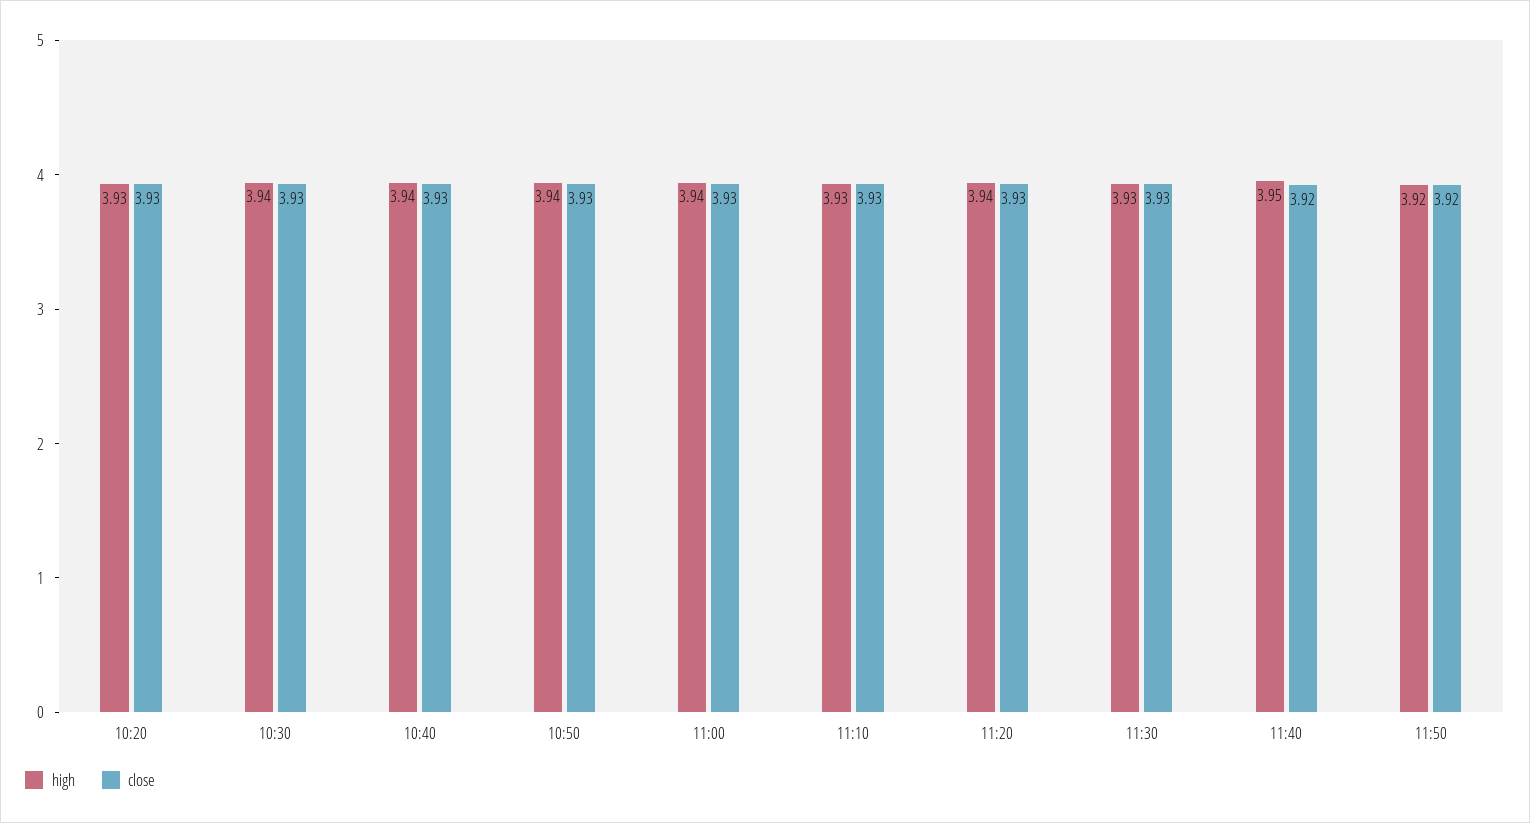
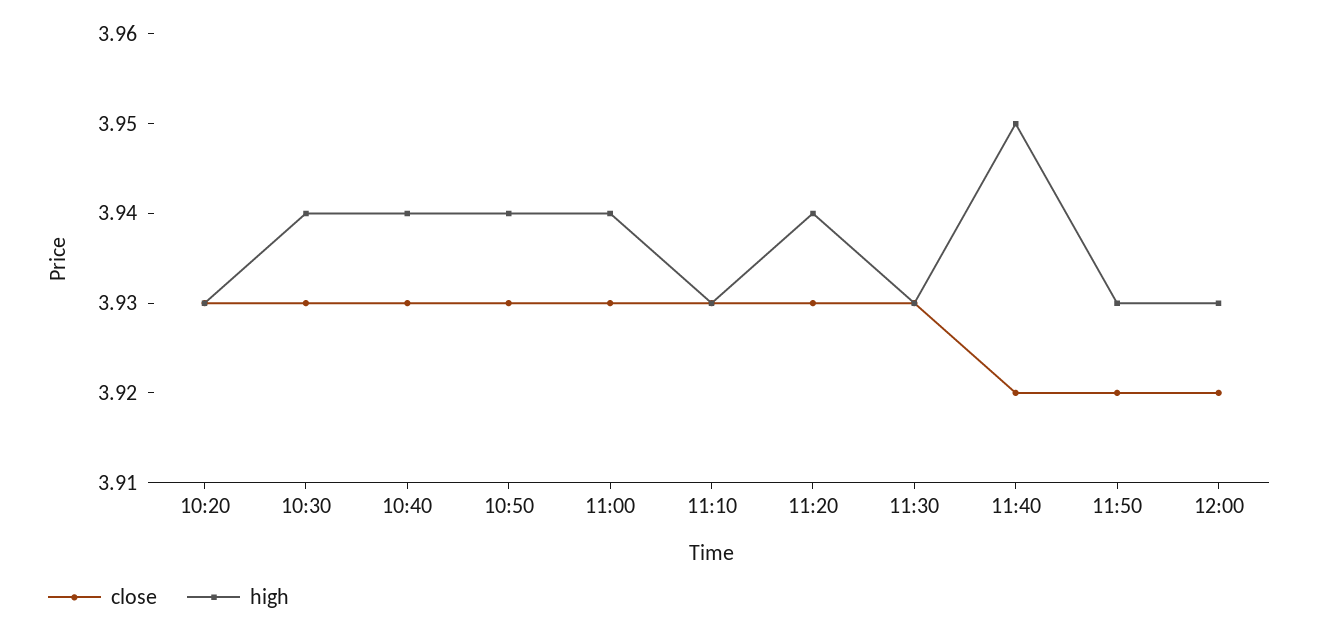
high, 11:50: 3.92 -> 3.93
close, 12:00: none -> 3.92
high, 12:00: none -> 3.93

